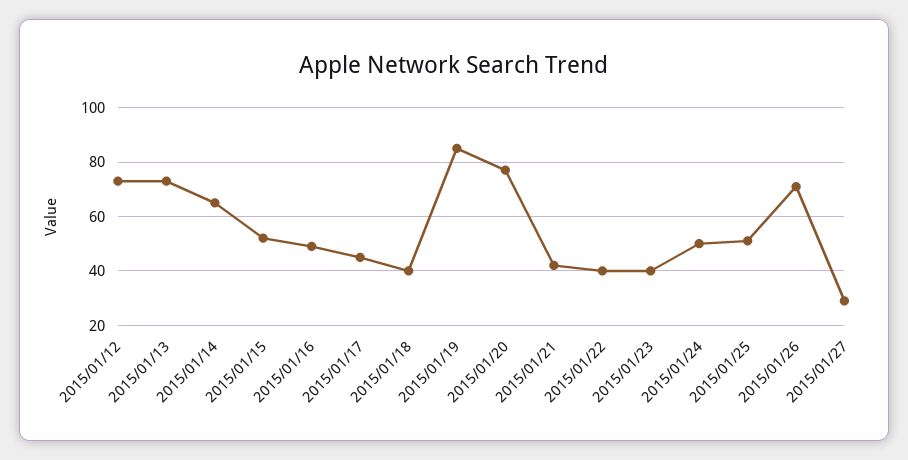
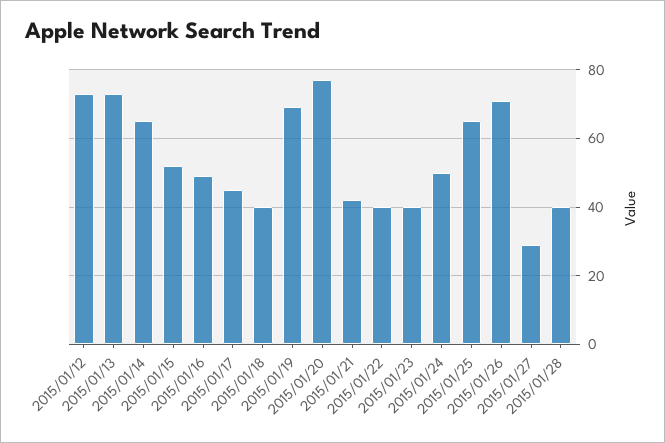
2015/01/19: 85 -> 70
2015/01/25: 50 -> 65
2015/01/28: none -> 40

